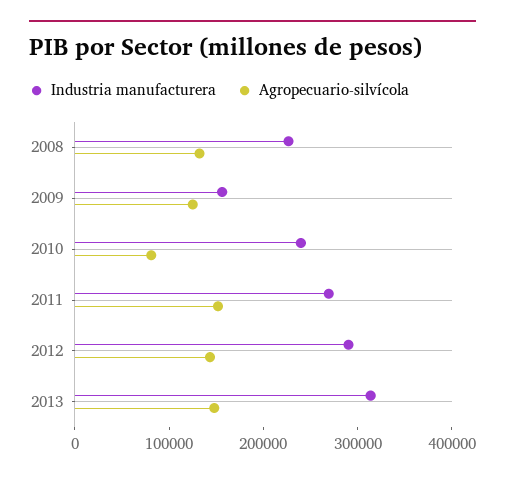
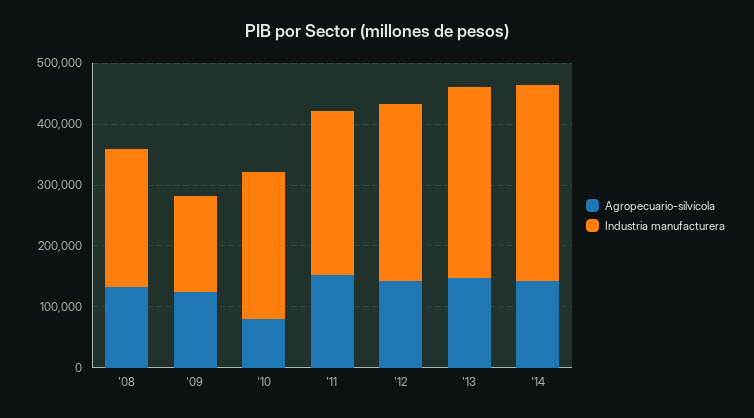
Agropecuario-silvícola, '14: none -> 140000
Industria manufacturera, '14: none -> 320000

